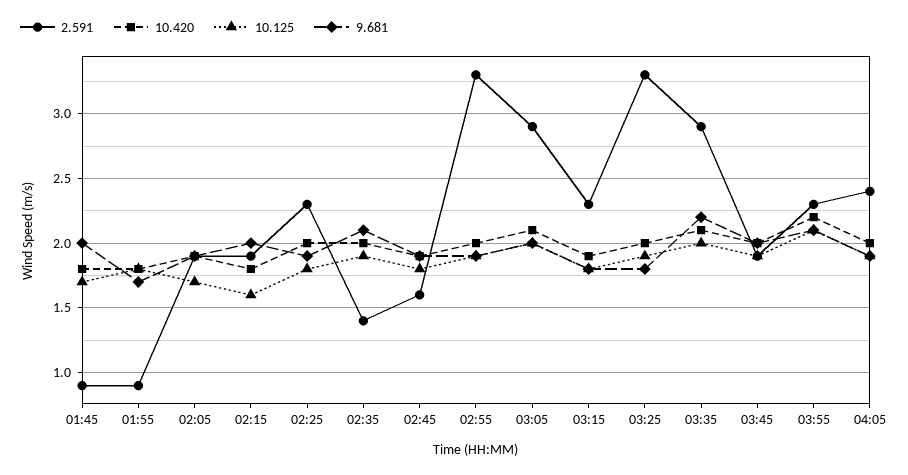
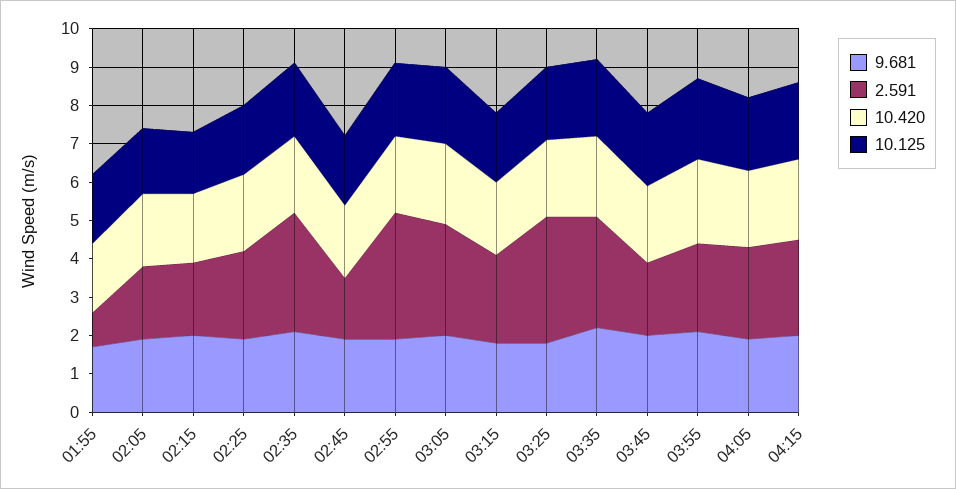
2.591, 01:45: 0.9 -> none
10.420, 01:45: 1.8 -> none
10.125, 01:45: 1.7 -> none
9.681, 01:45: 2 -> none
2.591, 02:35: 1.4 -> 3
9.681, 04:15: none -> 2
2.591, 04:15: none -> 2.5
10.420, 04:15: none -> 2
10.125, 04:15: none -> 2

